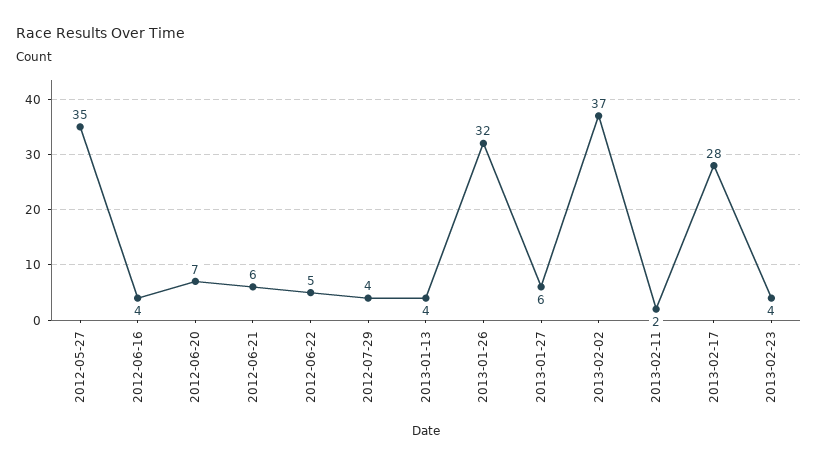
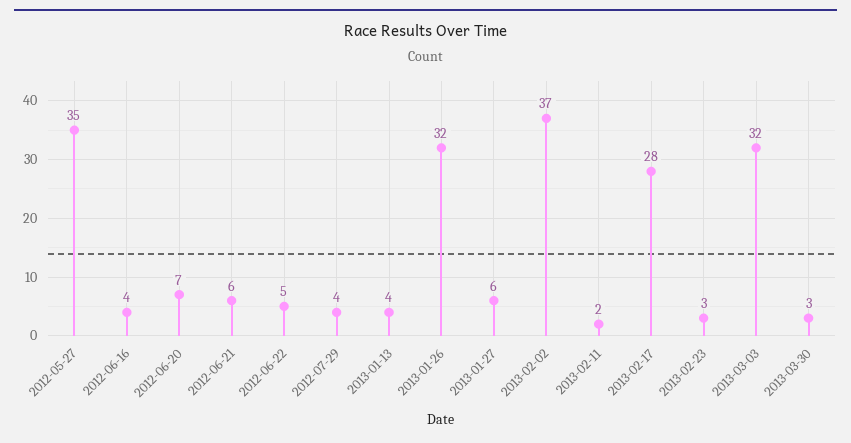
2013-02-23: 4 -> 3
2013-03-03: none -> 32
2013-03-30: none -> 3

